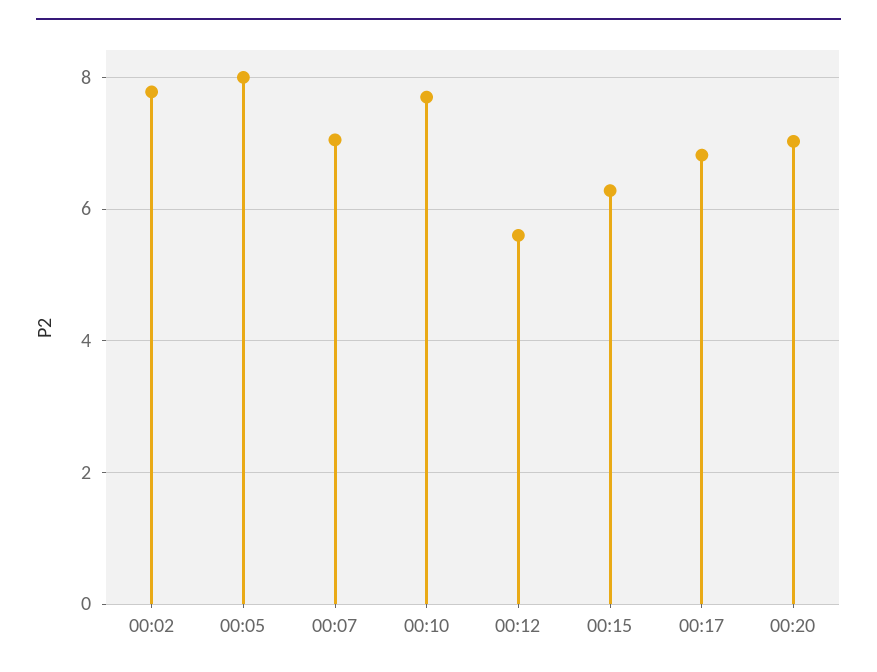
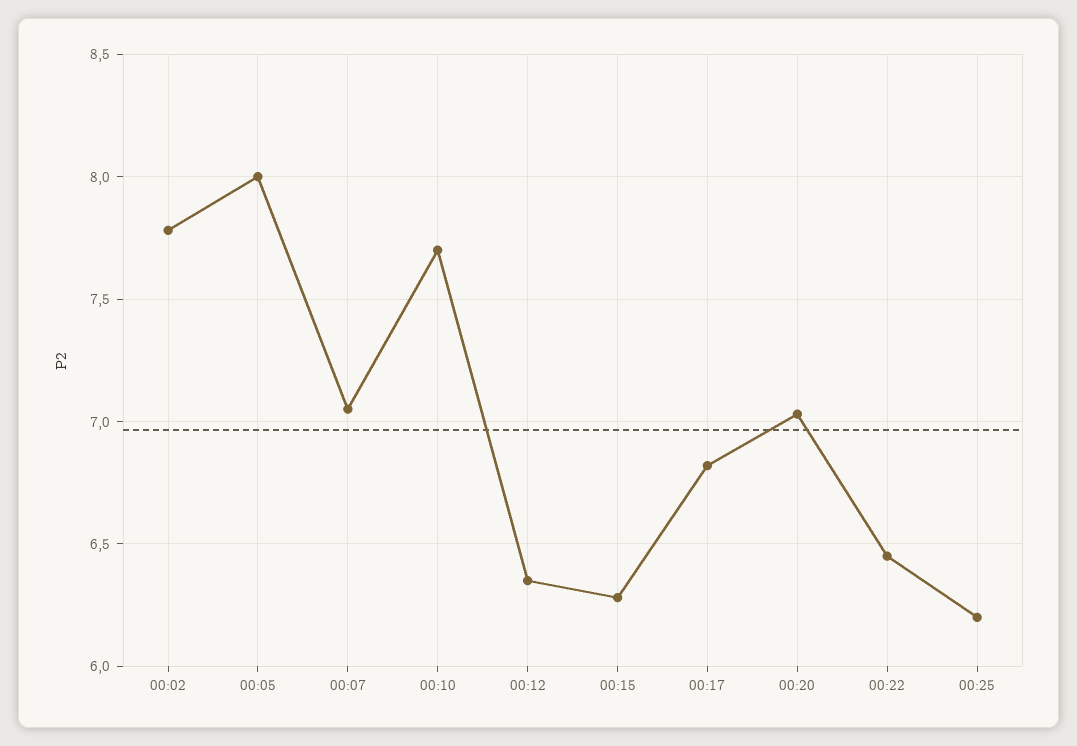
00:12: 5.6 -> 6.35
00:22: none -> 6.45
00:25: none -> 6.2

